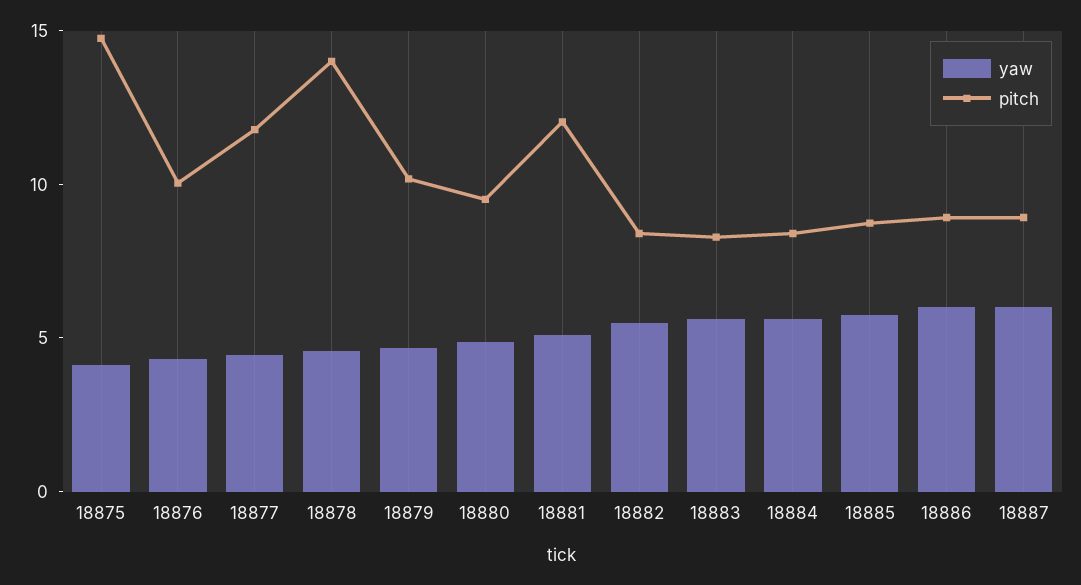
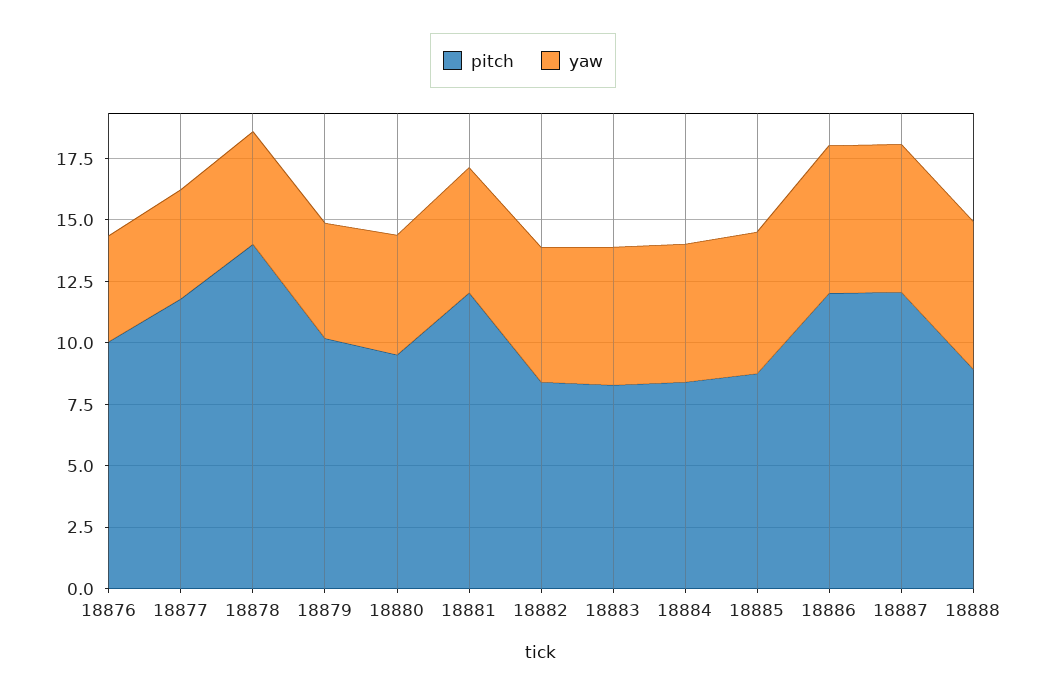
yaw, 18875: 4 -> none
pitch, 18875: 15 -> none
pitch, 18886: 9 -> 12
pitch, 18887: 9 -> 12
pitch, 18888: none -> 9
yaw, 18888: none -> 6

